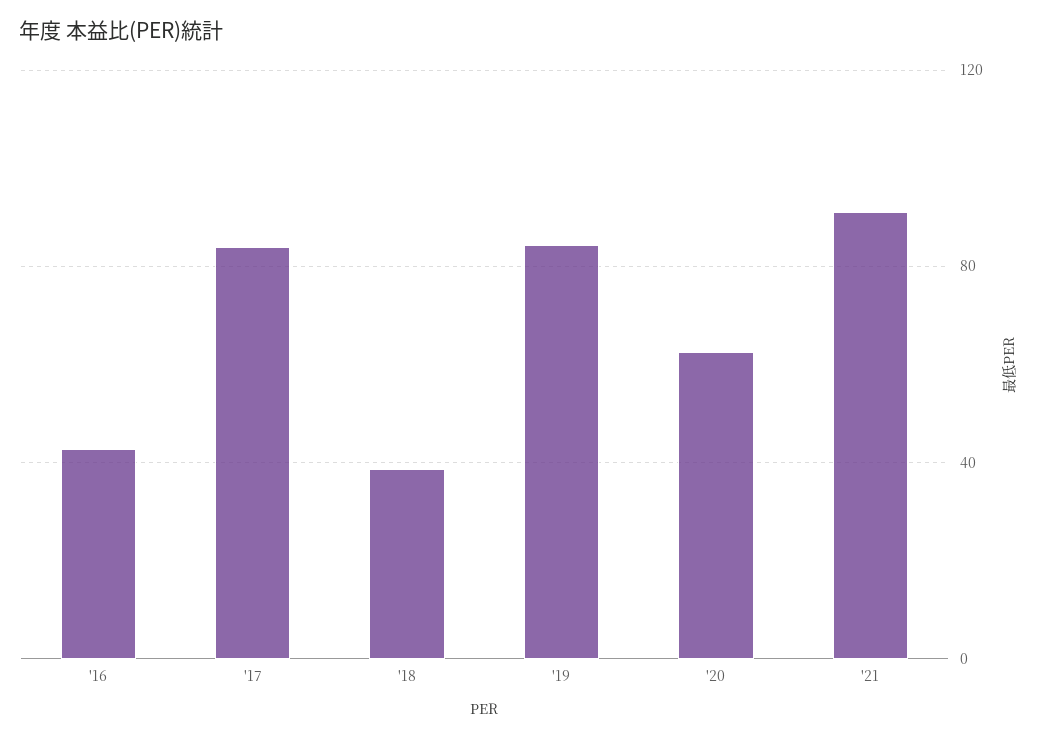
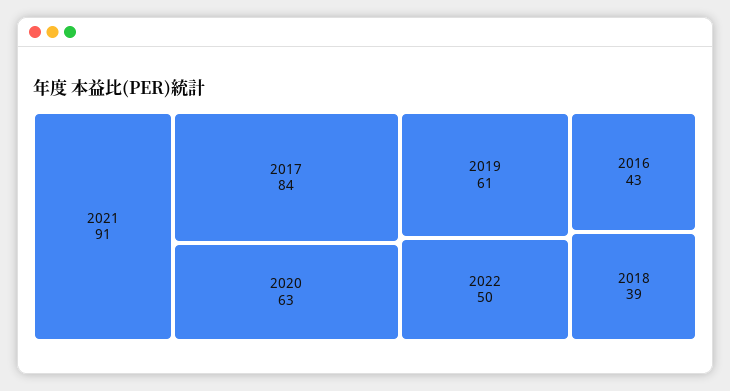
'19: 85 -> 61
2022: none -> 50

